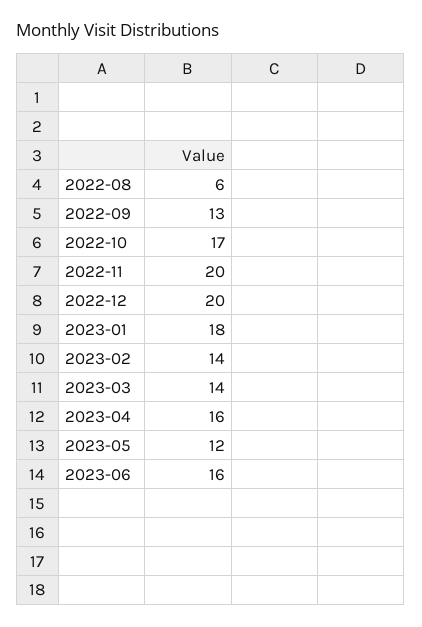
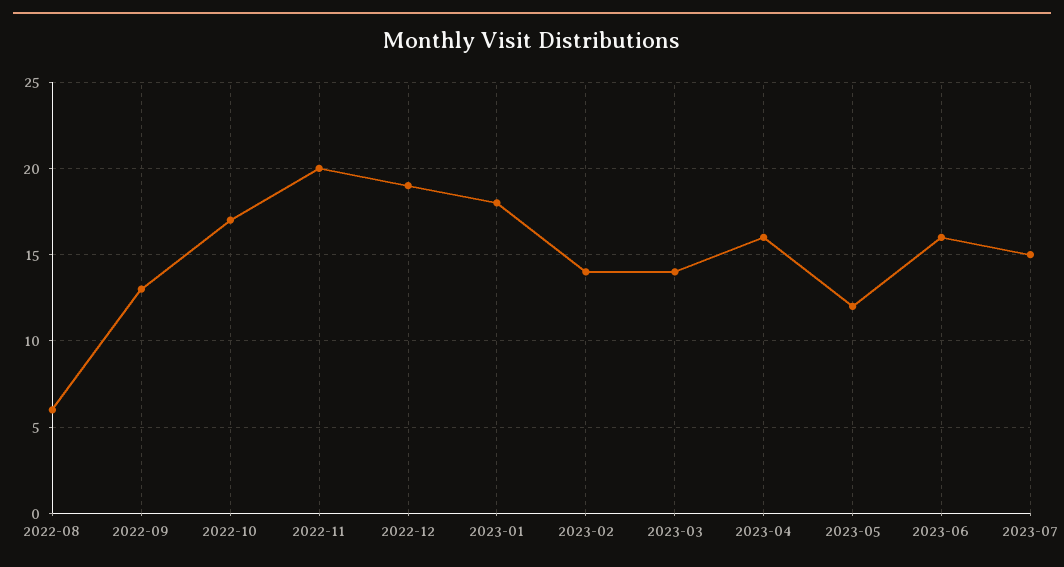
2022-12: 20 -> 19
2023-07: none -> 15

